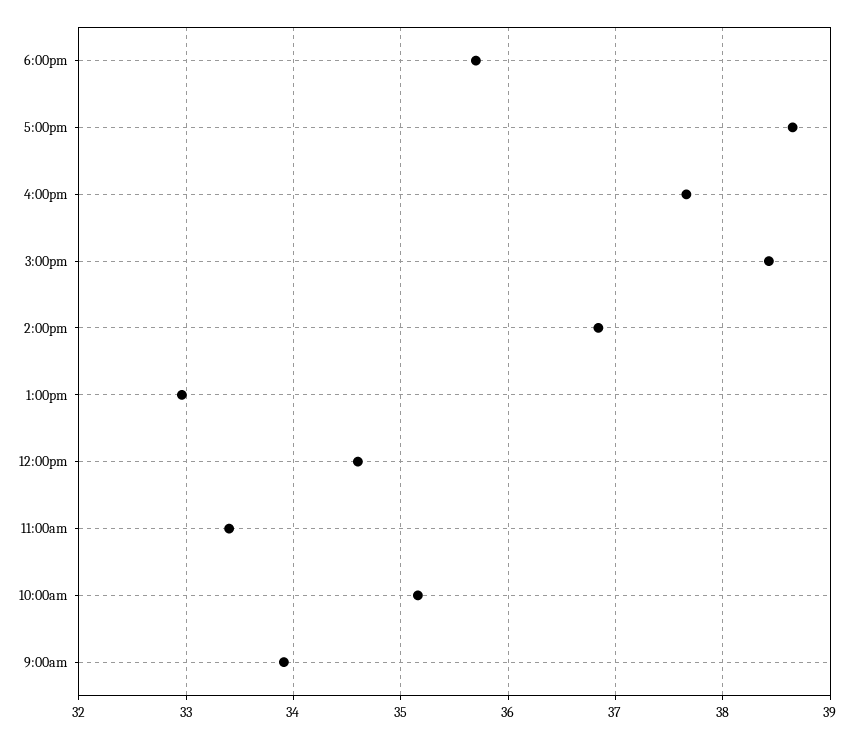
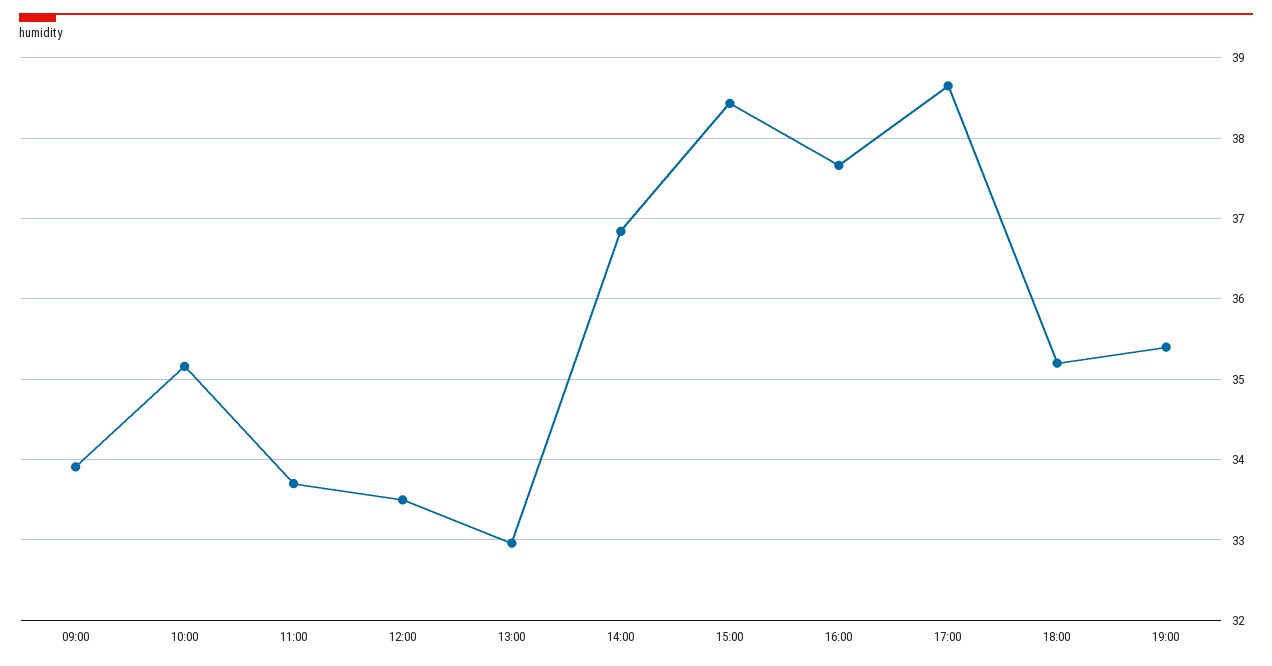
6:00pm: 35.7 -> 35.2
12:00pm: 34.6 -> 33.5
11:00am: 33.4 -> 33.7
19:00: none -> 35.4

